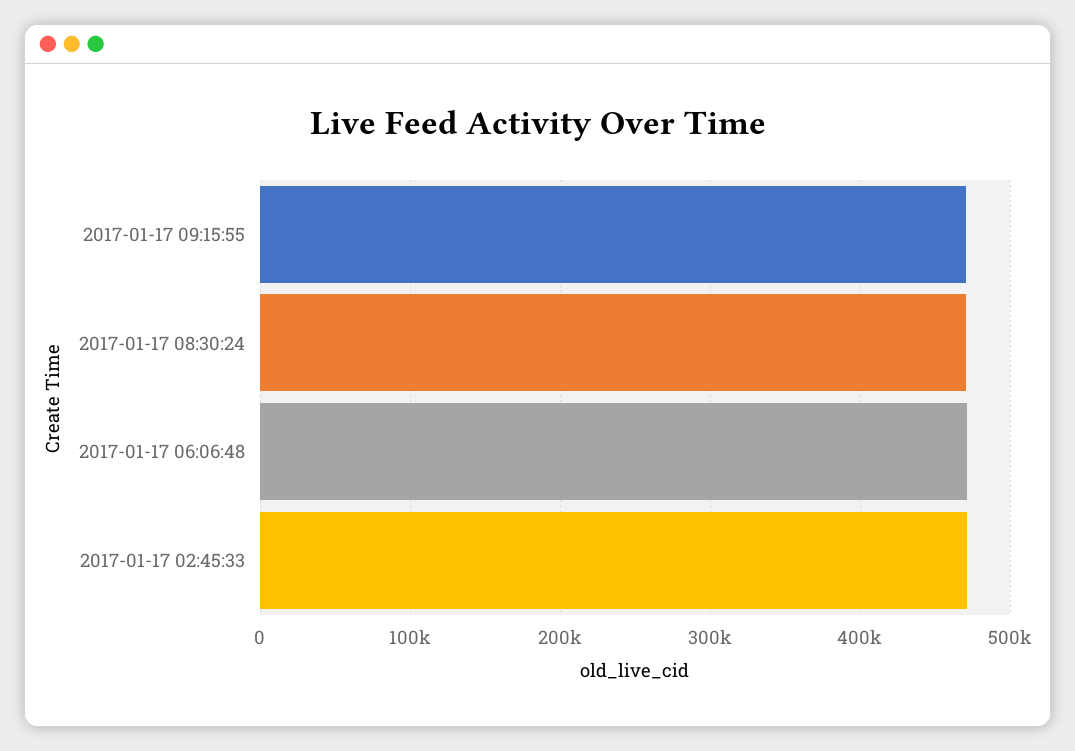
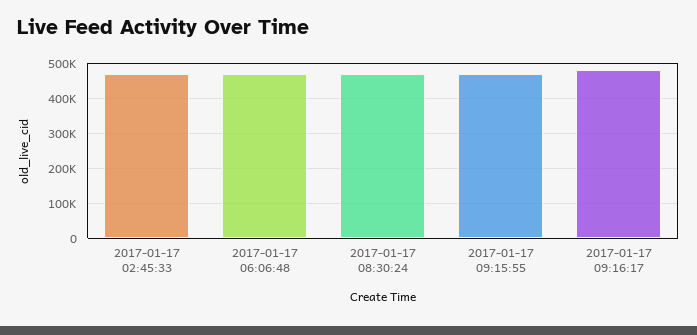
2017-01-17 09:16:17: none -> 480000

